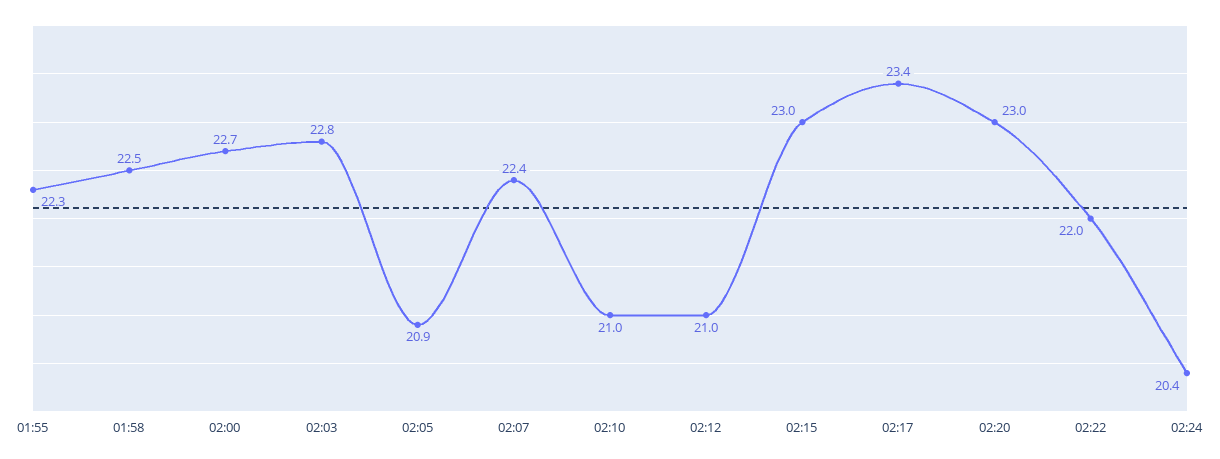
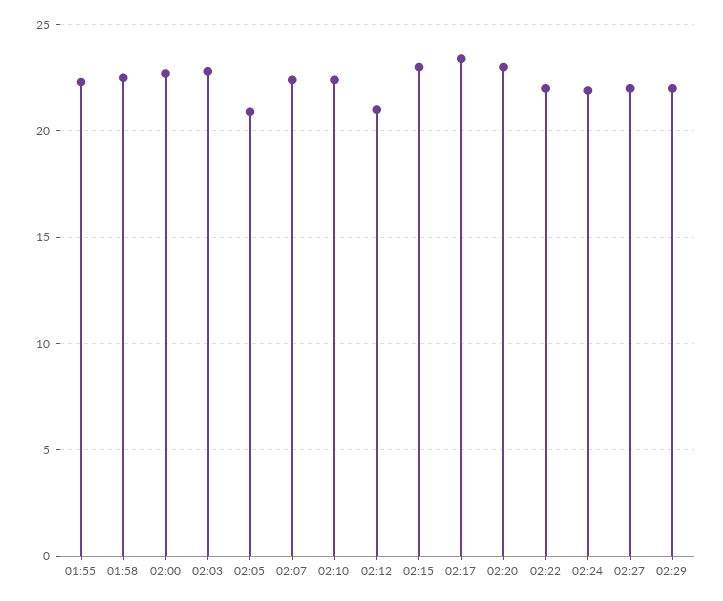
02:10: 21 -> 22.5
02:24: 20.4 -> 22
02:27: none -> 22
02:29: none -> 22

